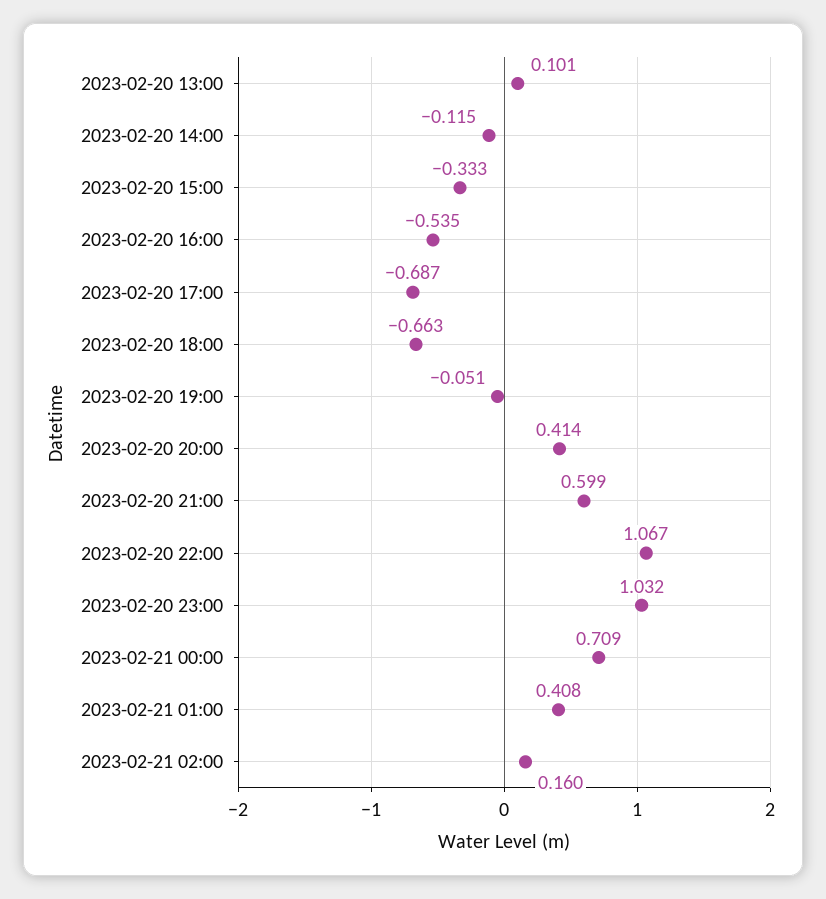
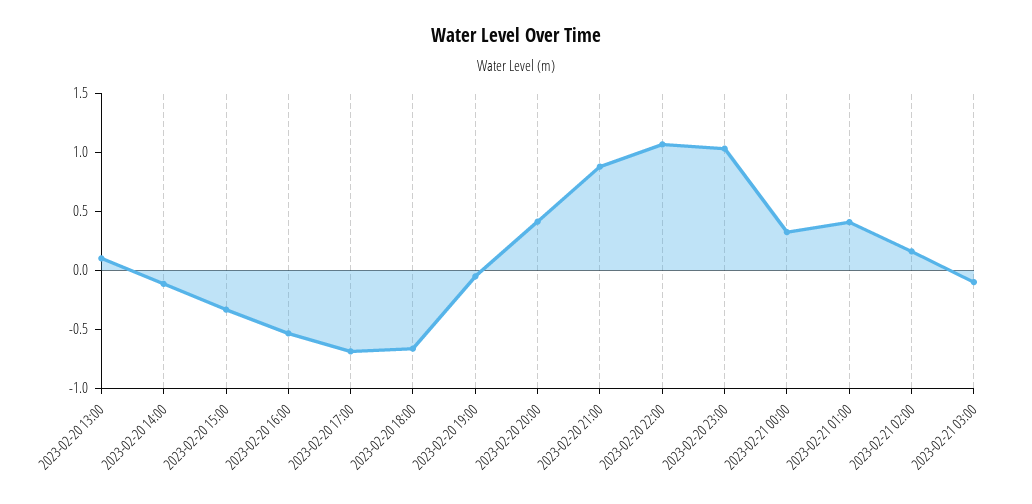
2023-02-20 21:00: 0.599 -> 0.9
2023-02-21 00:00: 0.709 -> 0.3
2023-02-21 03:00: none -> -0.1

